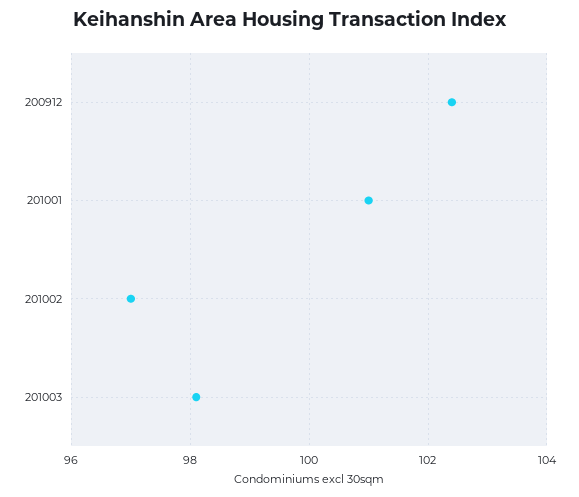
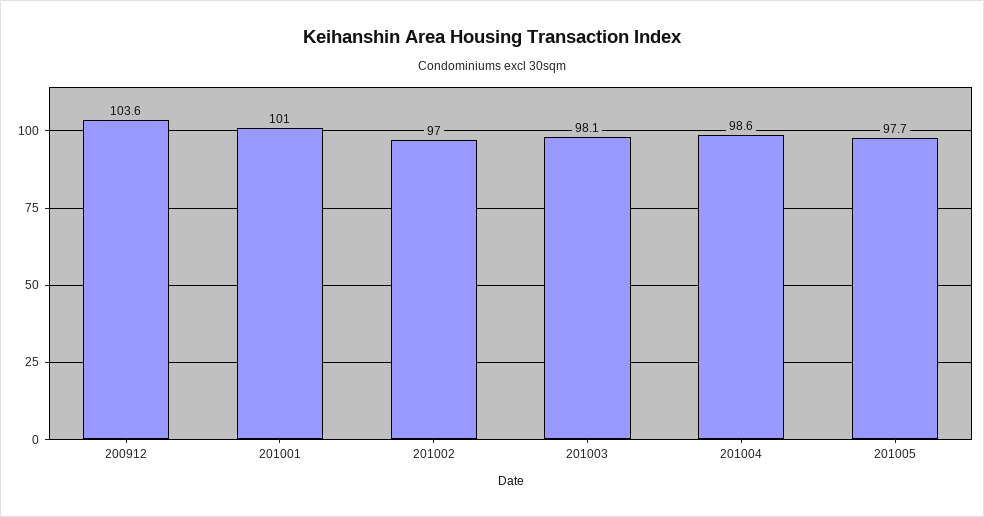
200912: 102.5 -> 103.6
201004: none -> 98.6
201005: none -> 97.7

